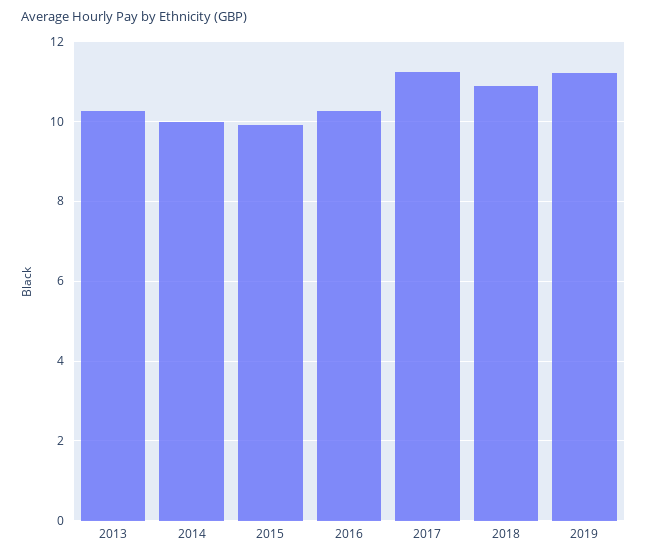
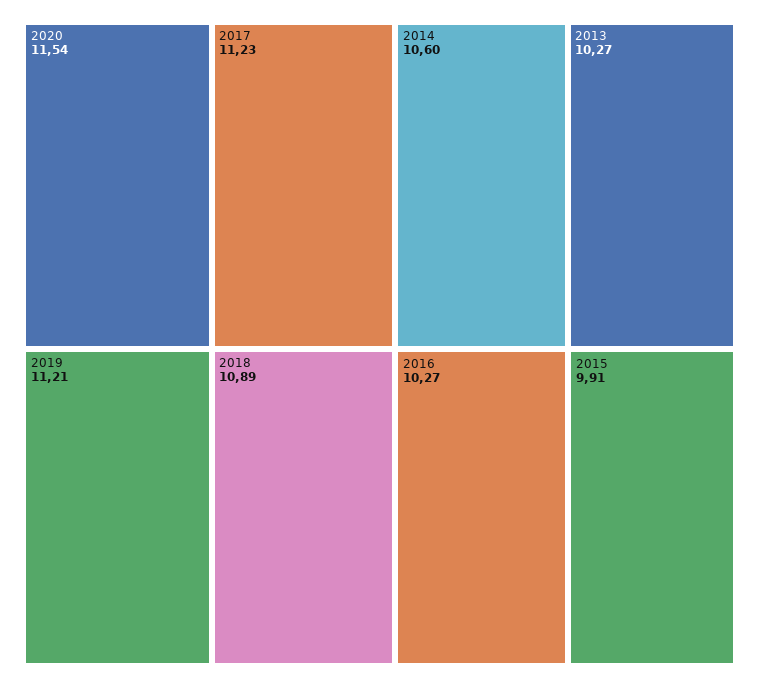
2014: 10 -> 10.6
2020: none -> 11.54

